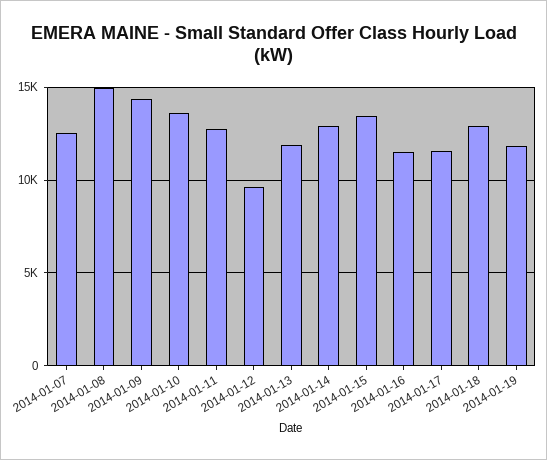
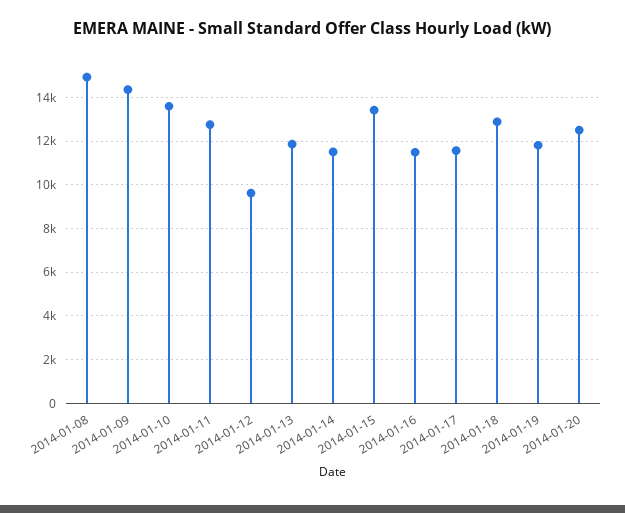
2014-01-07: 12500 -> none
2014-01-14: 13000 -> 11500
2014-01-20: none -> 12500

